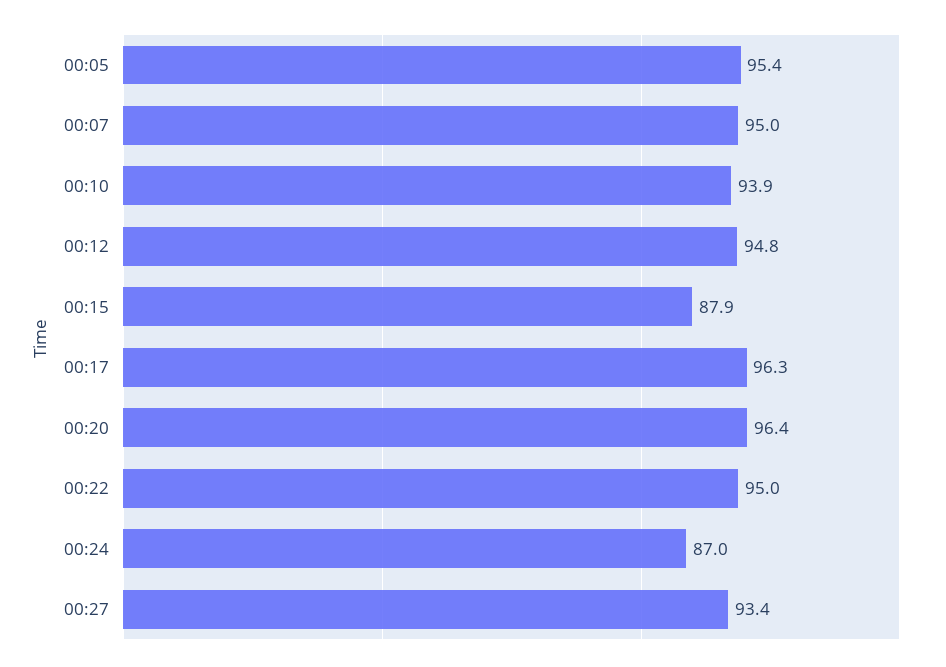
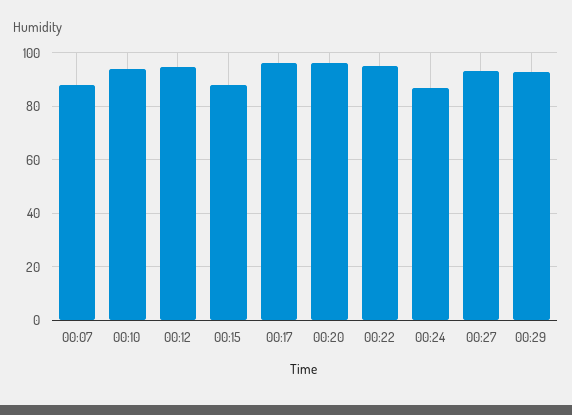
00:05: 95.4 -> none
00:07: 95 -> 87.5
00:29: none -> 92.5

